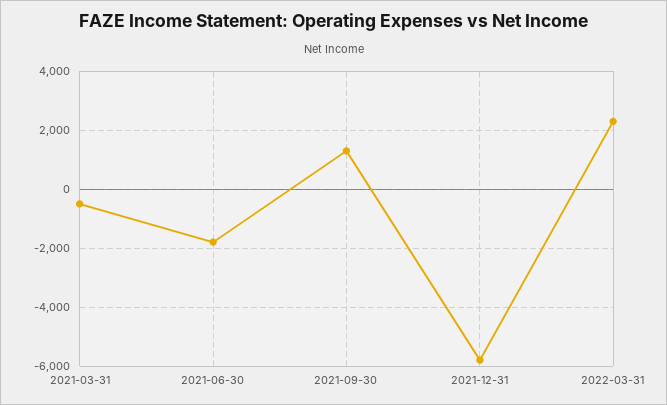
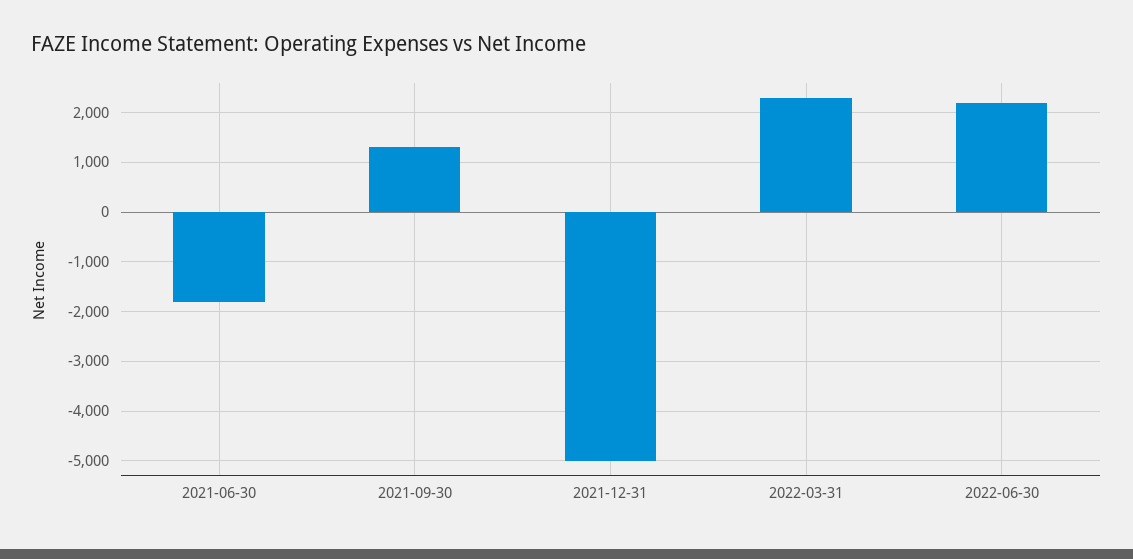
2021-03-31: -500 -> none
2021-12-31: -5750 -> -5000
2022-06-30: none -> 2200

